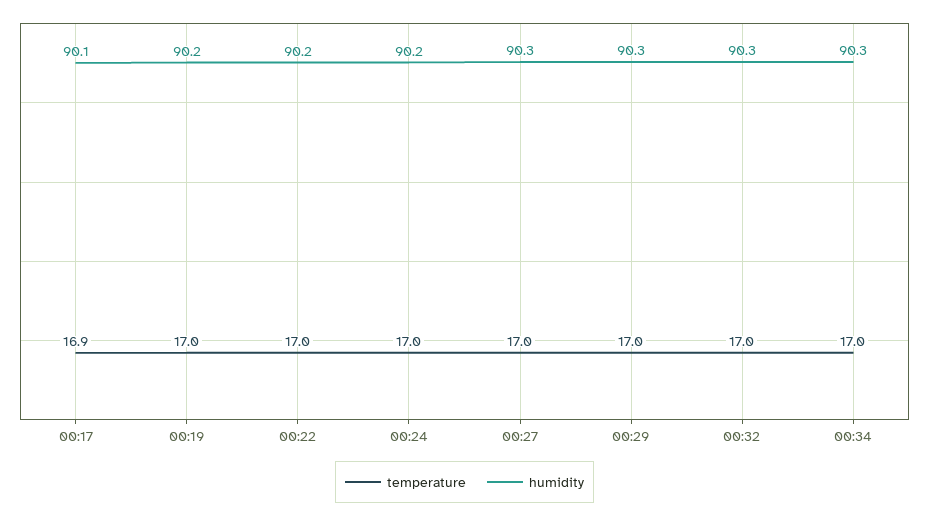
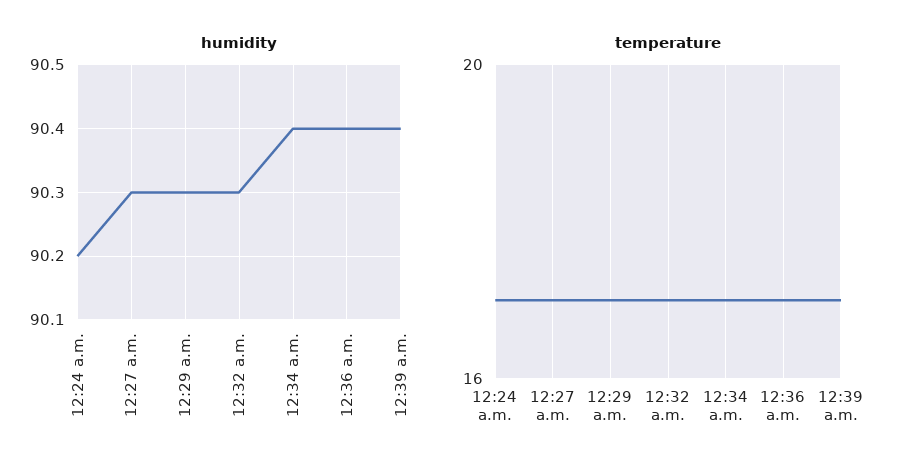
temperature, 00:17: 16.9 -> none
humidity, 00:17: 90.1 -> none
temperature, 00:19: 17 -> none
humidity, 00:19: 90.2 -> none
temperature, 00:22: 17 -> none
humidity, 00:22: 90.2 -> none
humidity, 00:34: 90.3 -> 90.4
humidity, 12:36 a.m.: none -> 90.4
humidity, 12:39 a.m.: none -> 90.4
temperature, 12:36 a.m.: none -> 17
temperature, 12:39 a.m.: none -> 17

